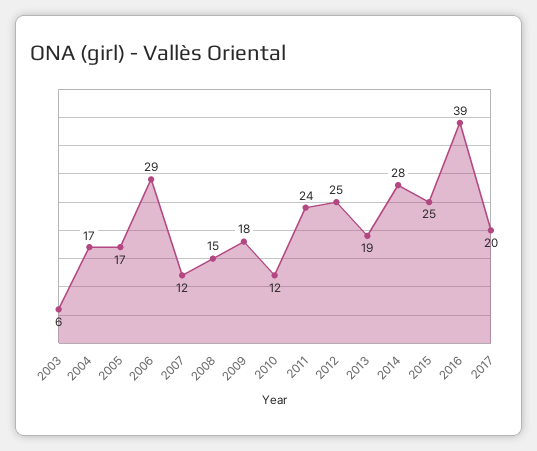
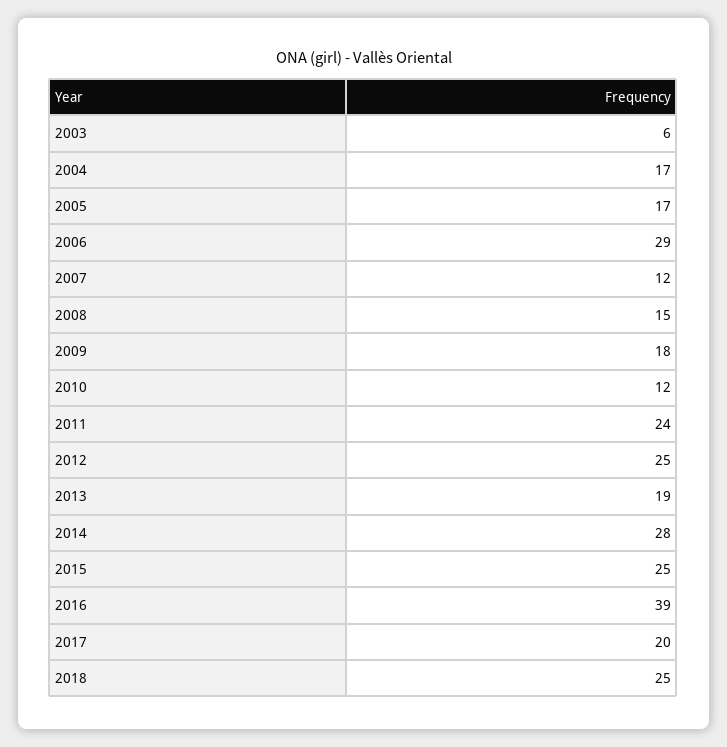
2018: none -> 25

